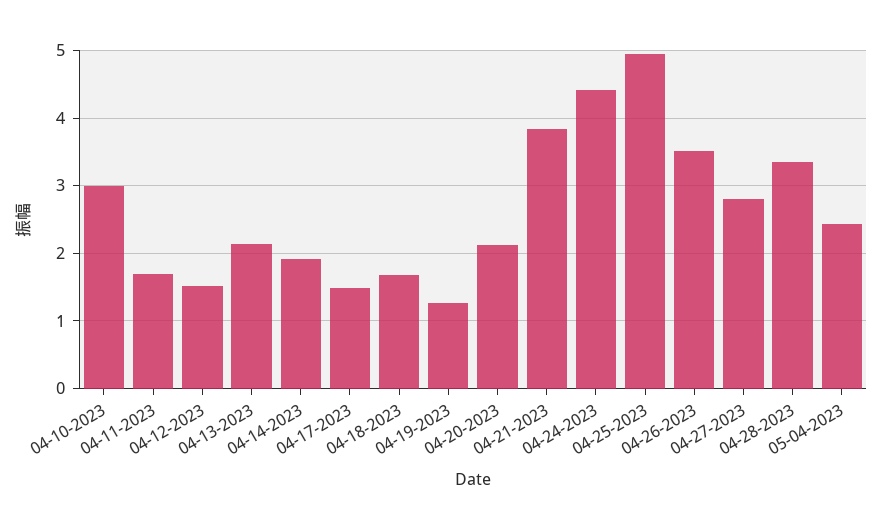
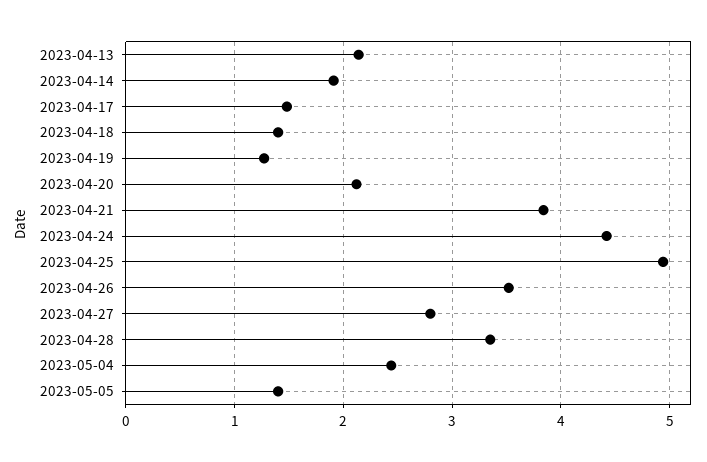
04-10-2023: 3 -> none
04-11-2023: 1.7 -> none
04-12-2023: 1.5 -> none
04-18-2023: 1.7 -> 1.4
2023-05-05: none -> 1.4

